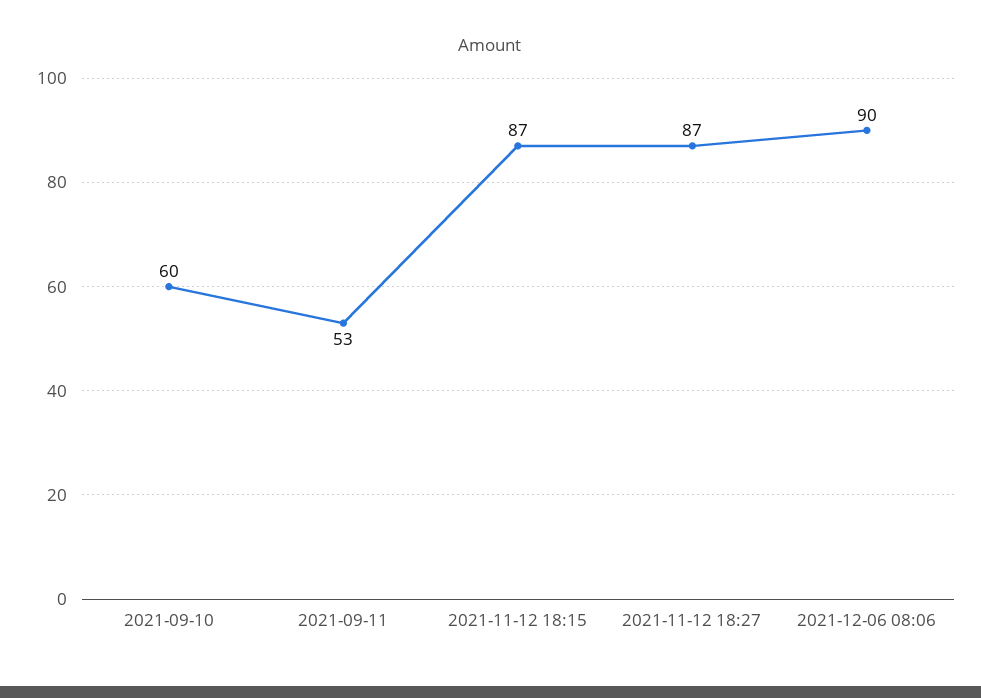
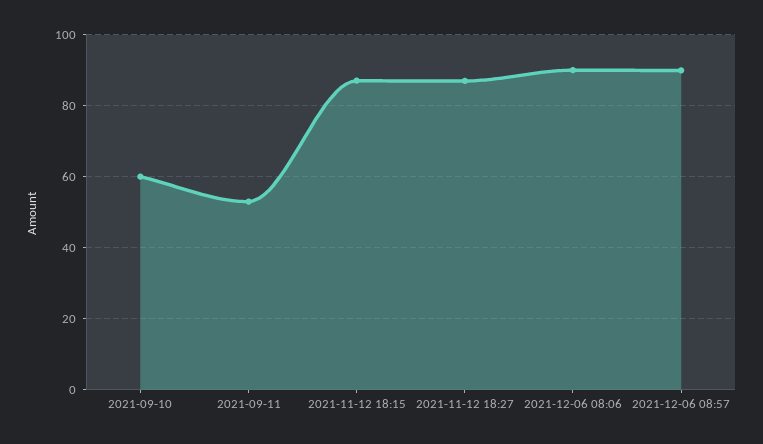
2021-12-06 08:57: none -> 90

